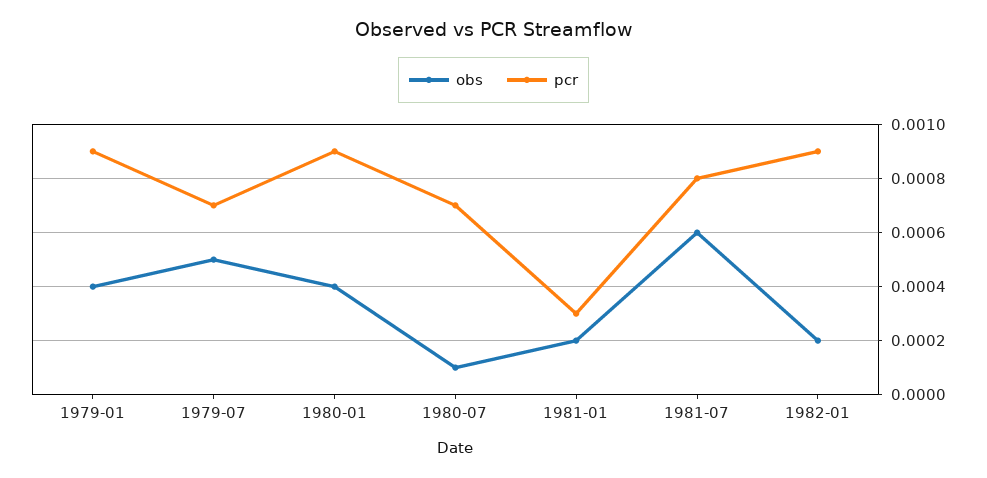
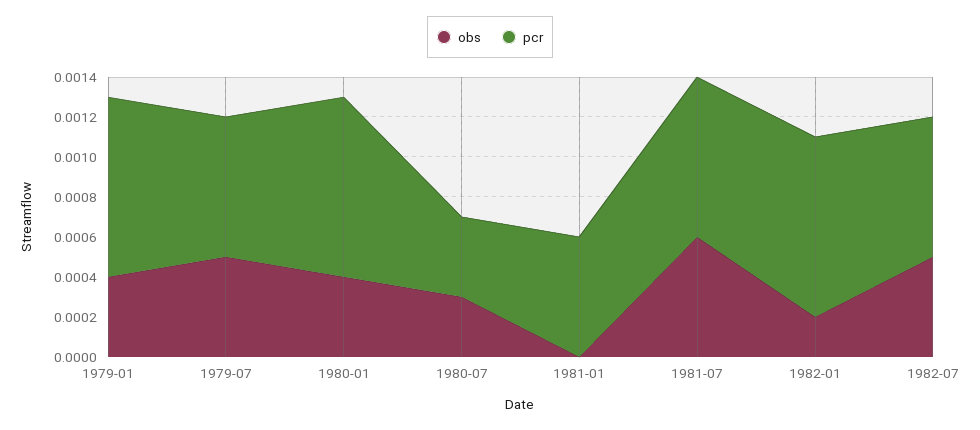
obs, 1980-07: 0.0001 -> 0.0003
pcr, 1980-07: 0.0007 -> 0.0004
obs, 1981-01: 0.0002 -> 0
pcr, 1981-01: 0.0003 -> 0.0006
obs, 1982-07: none -> 0.0005
pcr, 1982-07: none -> 0.0007

